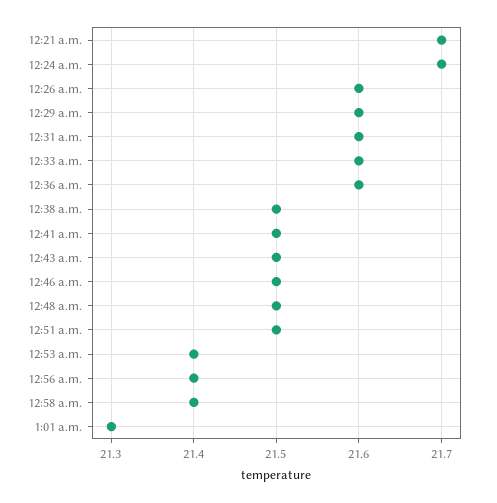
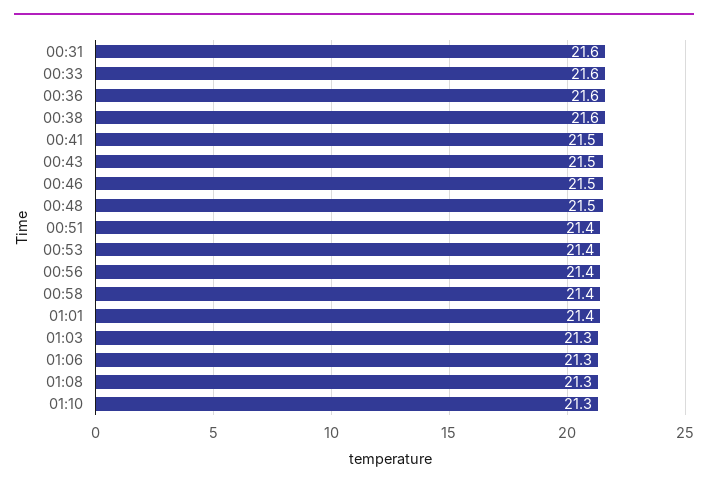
12:21 a.m.: 21.7 -> none
12:24 a.m.: 21.7 -> none
12:26 a.m.: 21.6 -> none
12:29 a.m.: 21.6 -> none
12:38 a.m.: 21.5 -> 21.6
12:51 a.m.: 21.5 -> 21.4
1:01 a.m.: 21.3 -> 21.4
01:03: none -> 21.3
01:06: none -> 21.3
01:08: none -> 21.3
01:10: none -> 21.3

